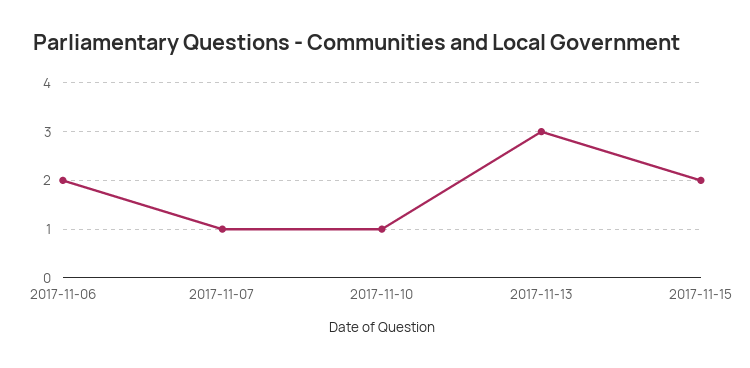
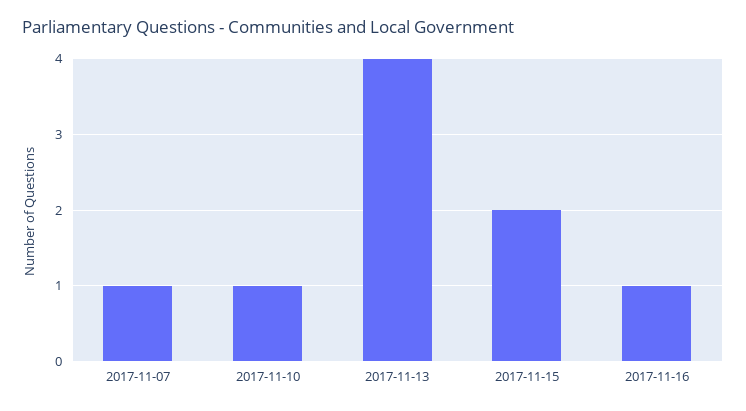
2017-11-06: 2 -> none
2017-11-13: 3 -> 4
2017-11-16: none -> 1

